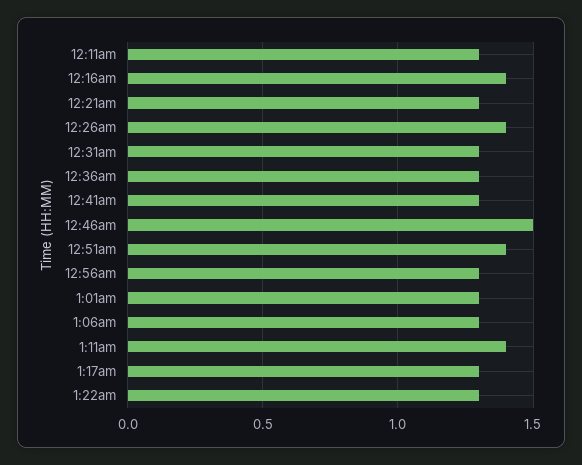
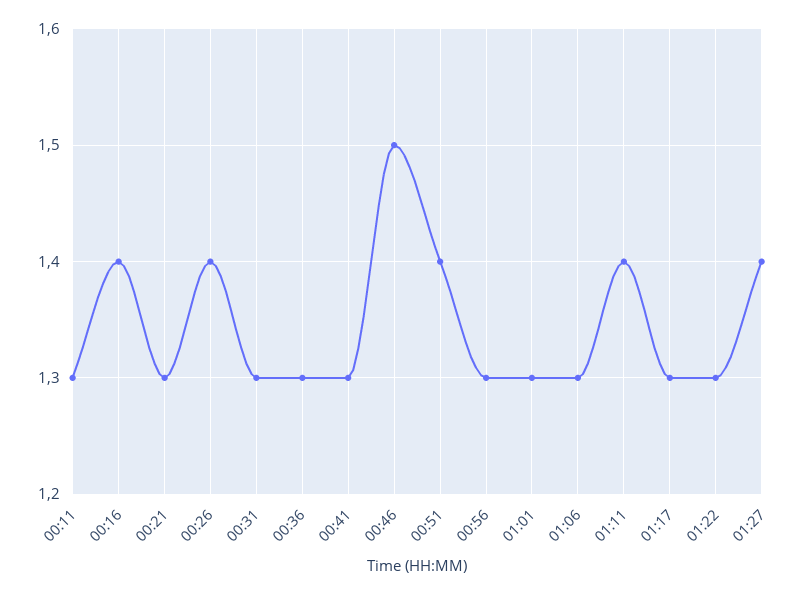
01:27: none -> 1.4

